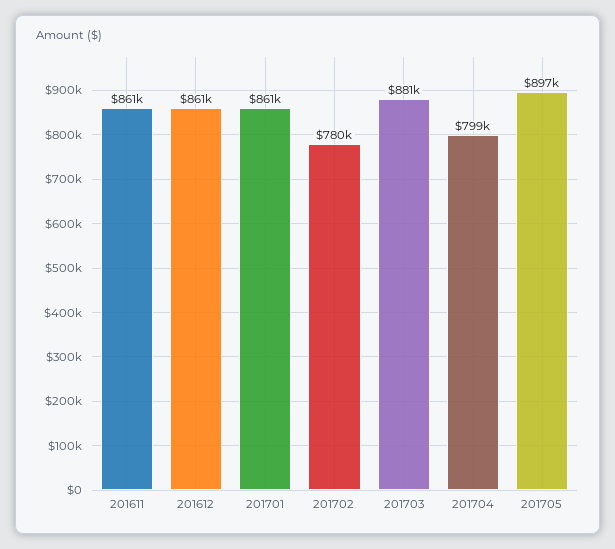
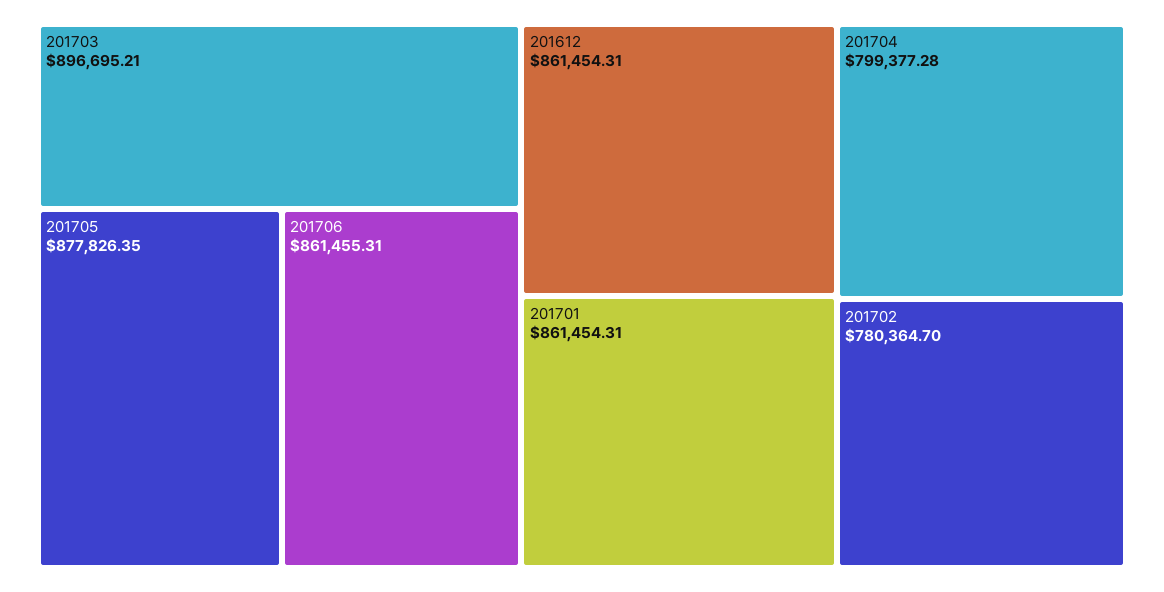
201611: 861000 -> none
201703: 881000 -> 896695.21
201705: 897000 -> 877826.35
201706: none -> 861455.31

